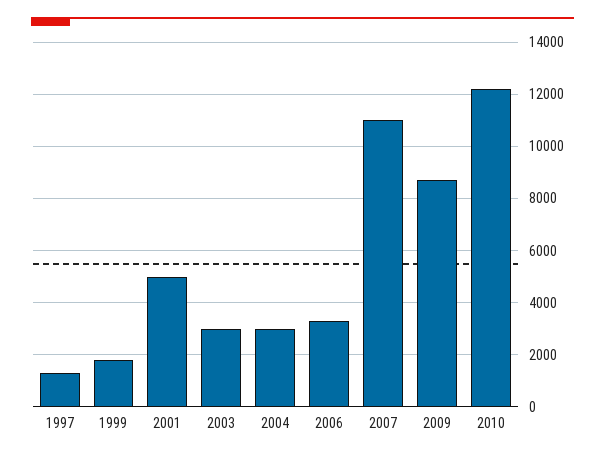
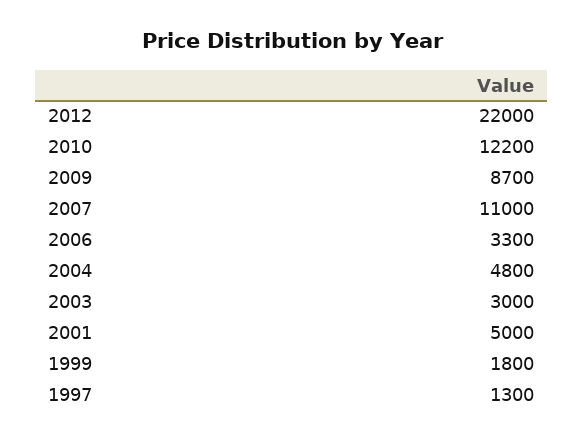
2004: 3000 -> 4800
2012: none -> 22000

